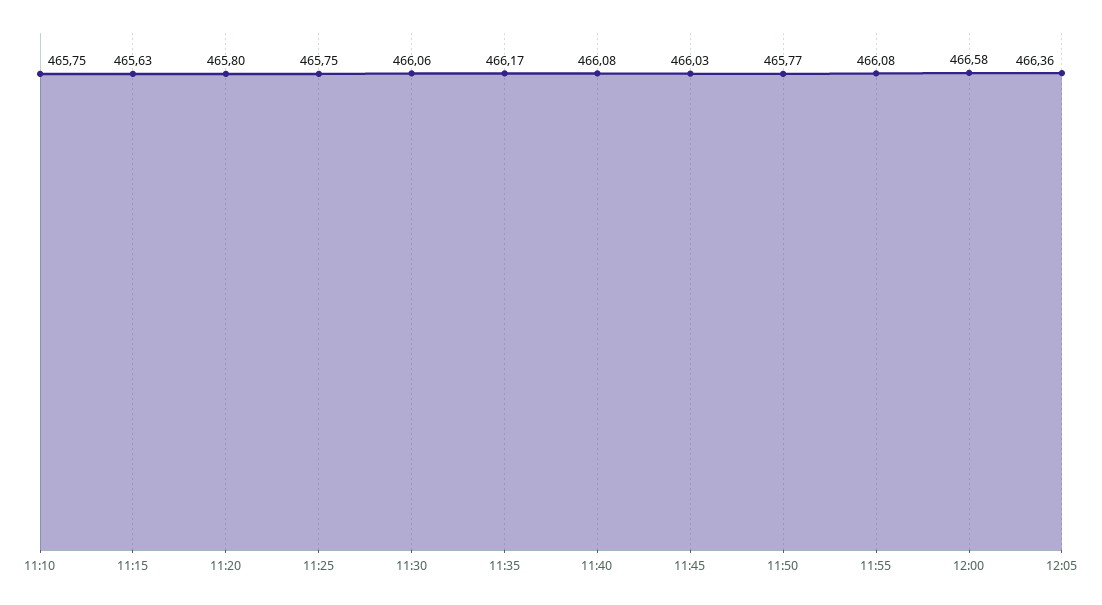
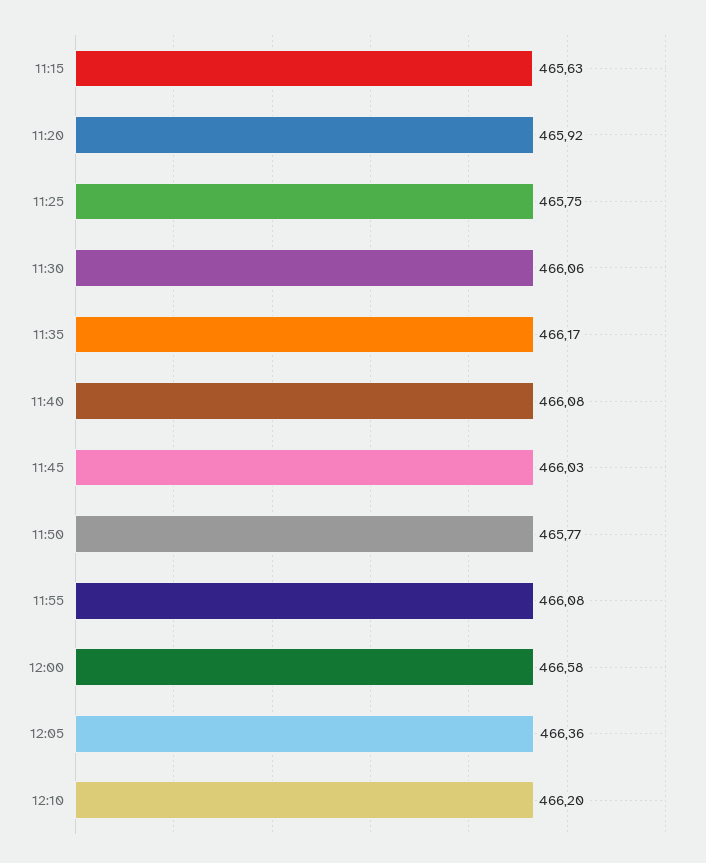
11:10: 465.75 -> none
11:20: 465.8 -> 465.92
12:10: none -> 466.2

